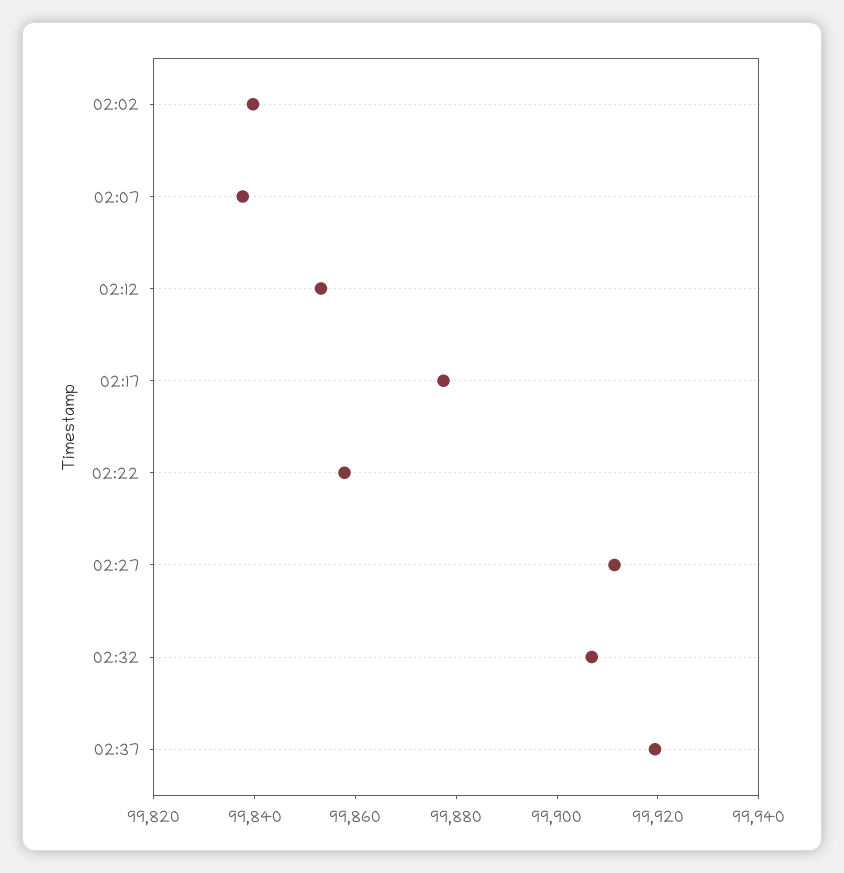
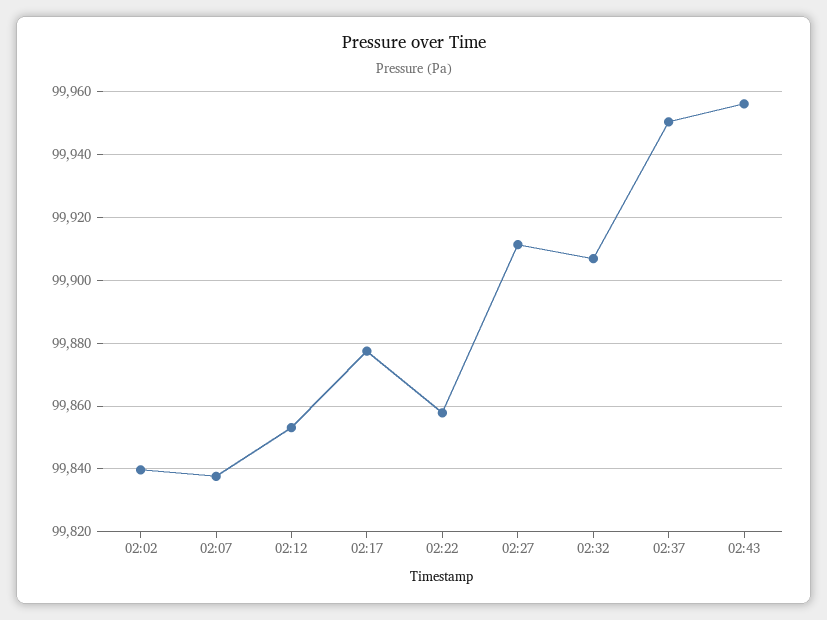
02:37: 99920 -> 99950
02:43: none -> 99956

